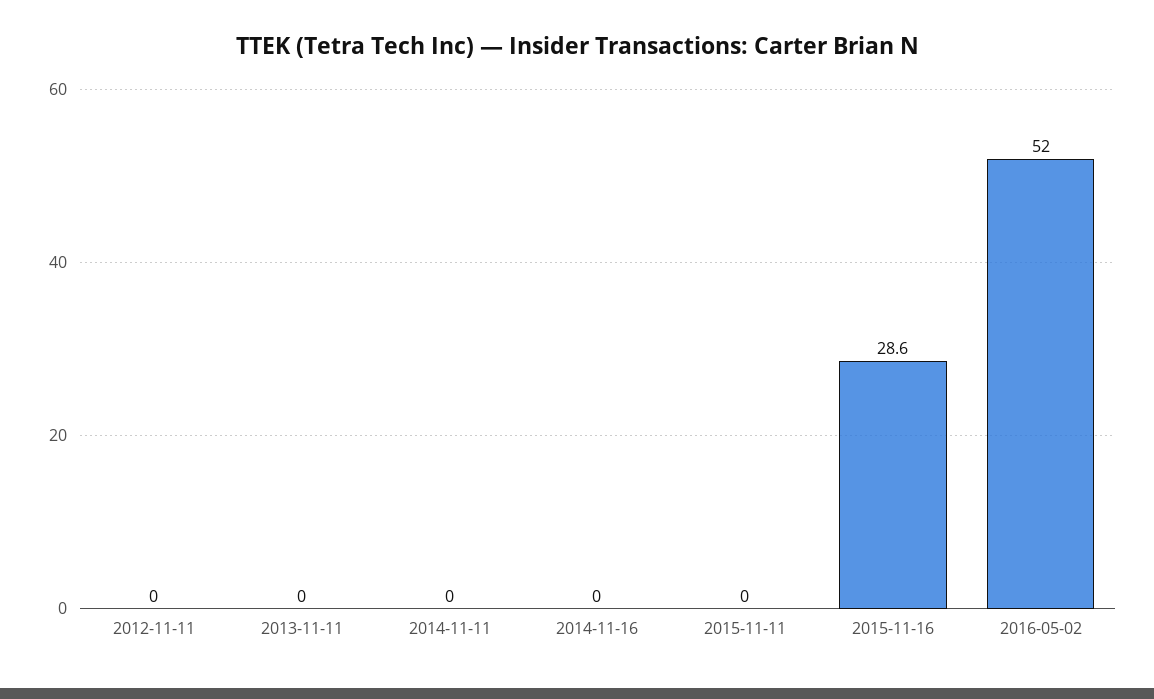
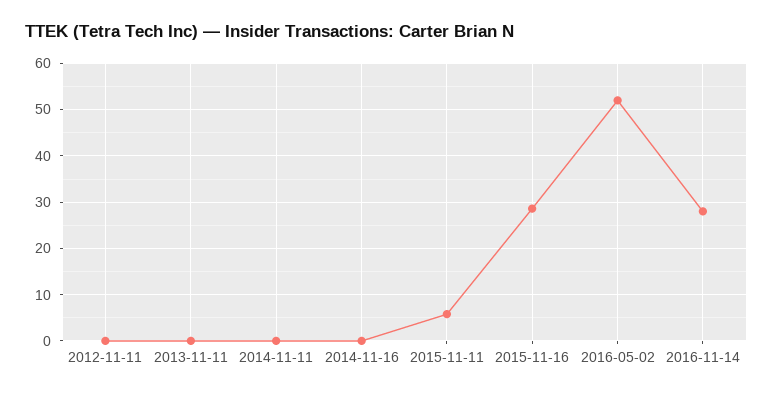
2015-11-11: 0 -> 6
2016-11-14: none -> 28

